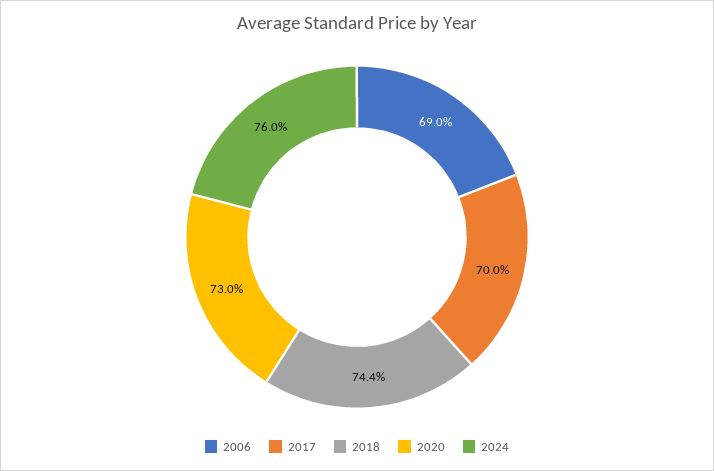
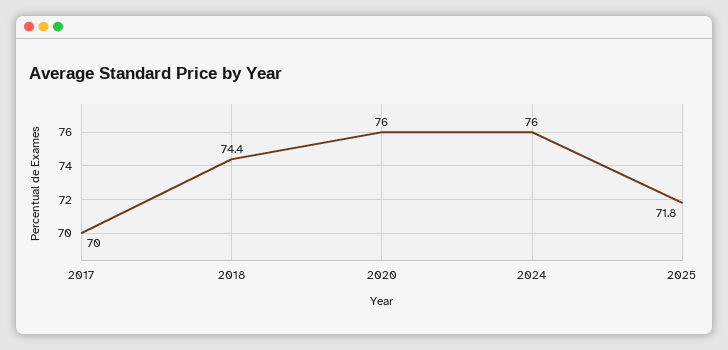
2006: 69 -> none
2020: 73 -> 76
2025: none -> 71.8

